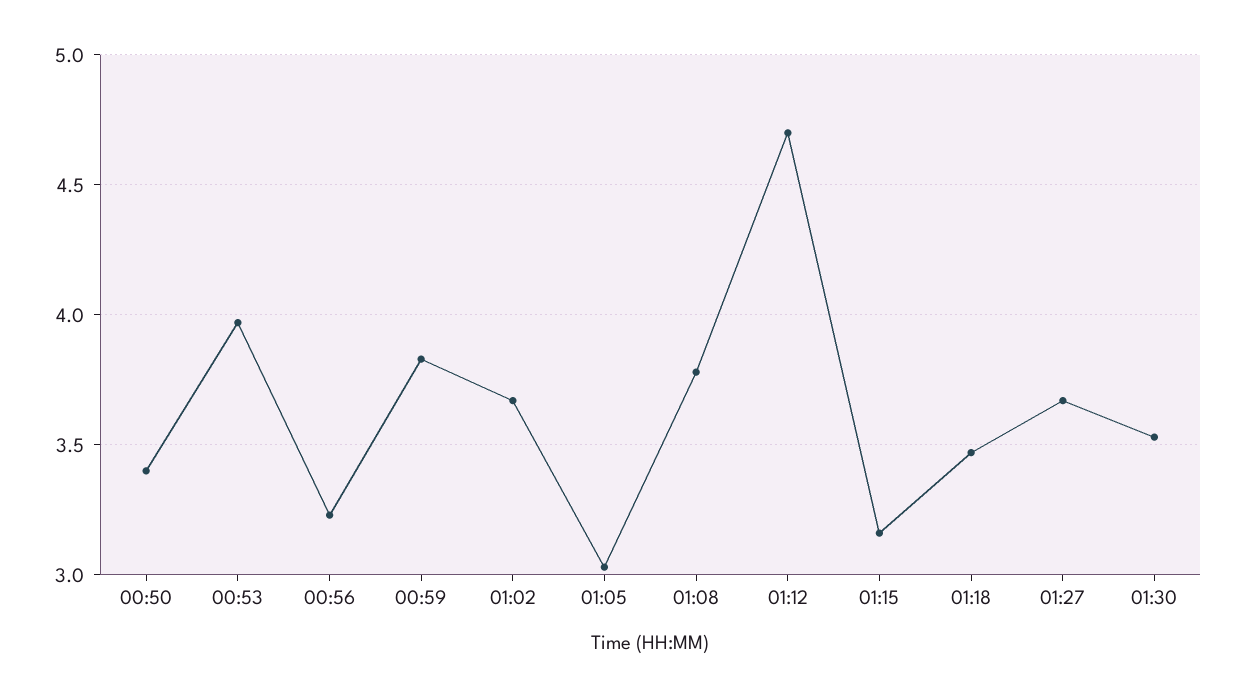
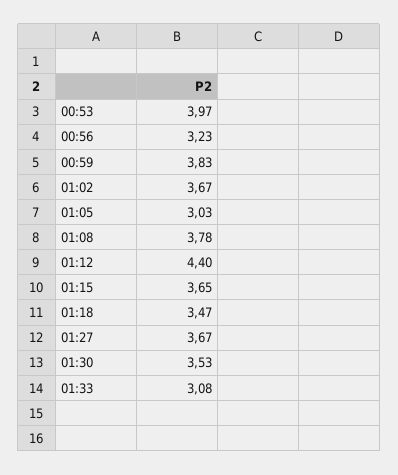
00:50: 3.4 -> none
01:12: 4.7 -> 4.4
01:15: 3.15 -> 3.65
01:33: none -> 3.08

